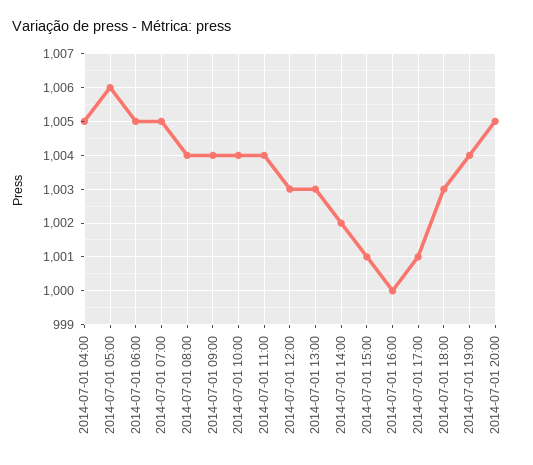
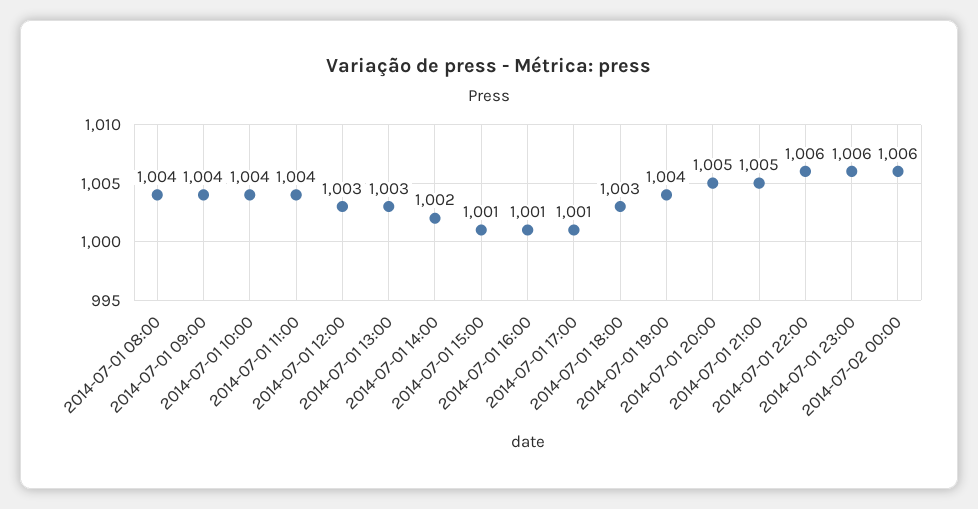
2014-07-01 04:00: 1005 -> none
2014-07-01 05:00: 1006 -> none
2014-07-01 06:00: 1005 -> none
2014-07-01 07:00: 1005 -> none
2014-07-01 16:00: 1000 -> 1001
2014-07-01 21:00: none -> 1005
2014-07-01 22:00: none -> 1006
2014-07-01 23:00: none -> 1006
2014-07-02 00:00: none -> 1006

